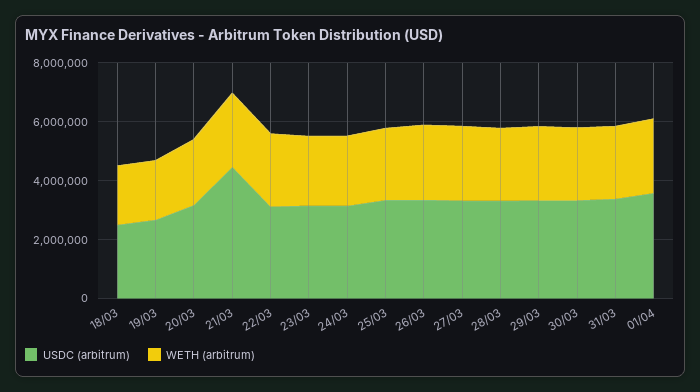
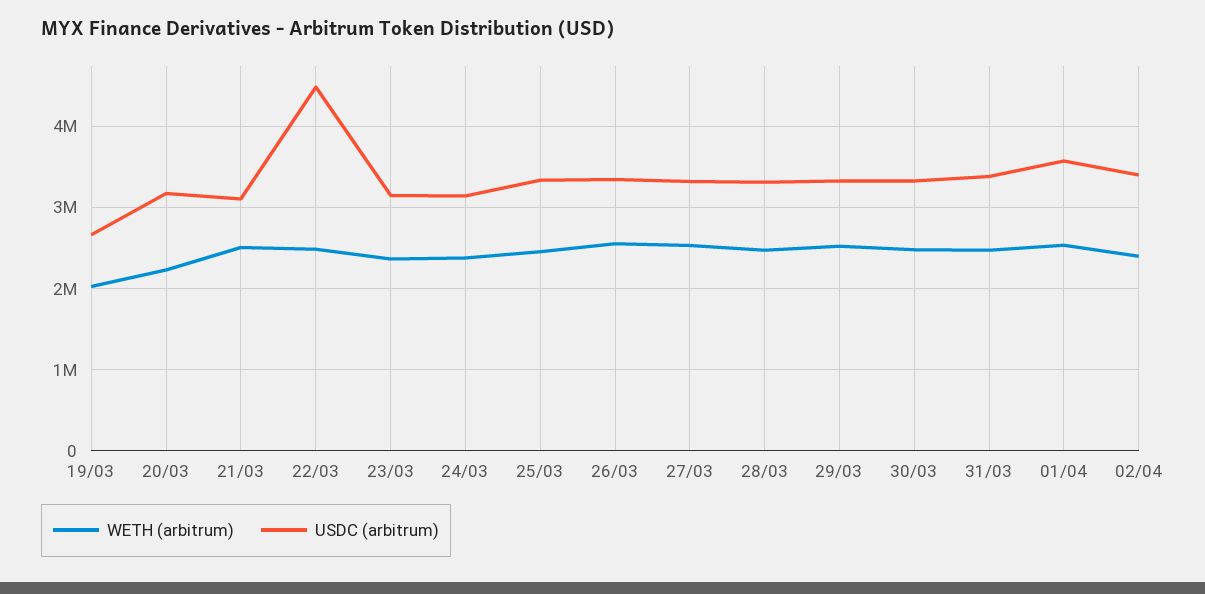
USDC (arbitrum), 18/03: 2500000 -> none
WETH (arbitrum), 18/03: 2000000 -> none
USDC (arbitrum), 21/03: 4500000 -> 3100000
USDC (arbitrum), 22/03: 3000000 -> 4500000
WETH (arbitrum), 02/04: none -> 2400000
USDC (arbitrum), 02/04: none -> 3400000

